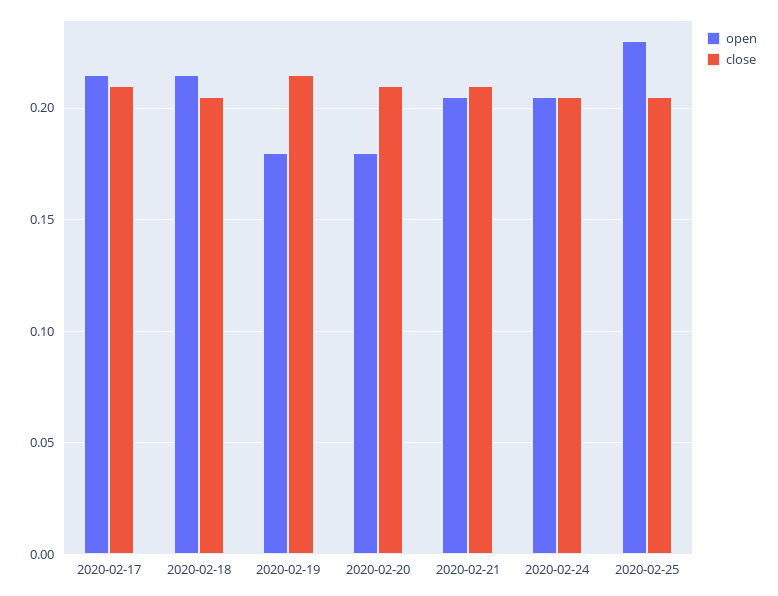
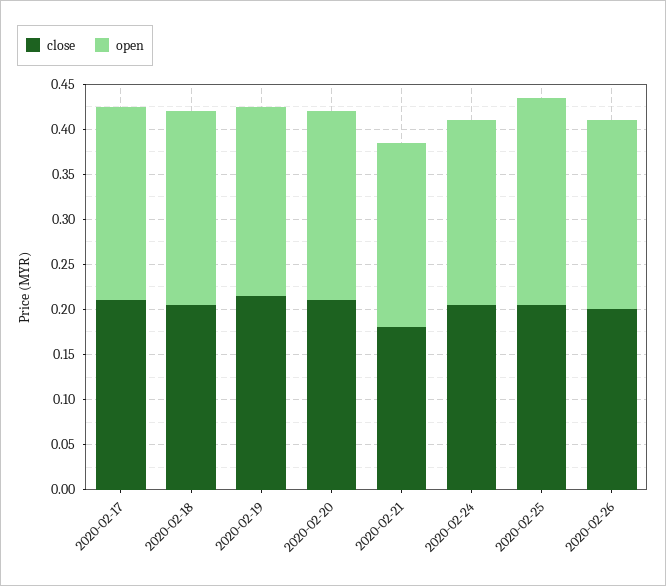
open, 2020-02-19: 0.18 -> 0.21
open, 2020-02-20: 0.18 -> 0.21
close, 2020-02-21: 0.21 -> 0.18
close, 2020-02-26: none -> 0.2
open, 2020-02-26: none -> 0.21

